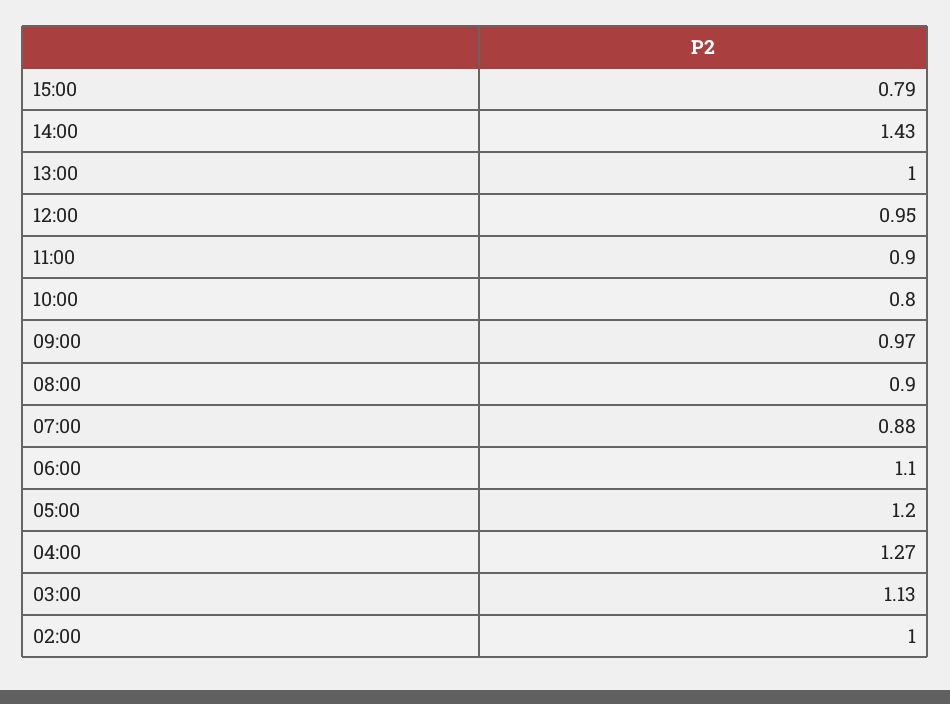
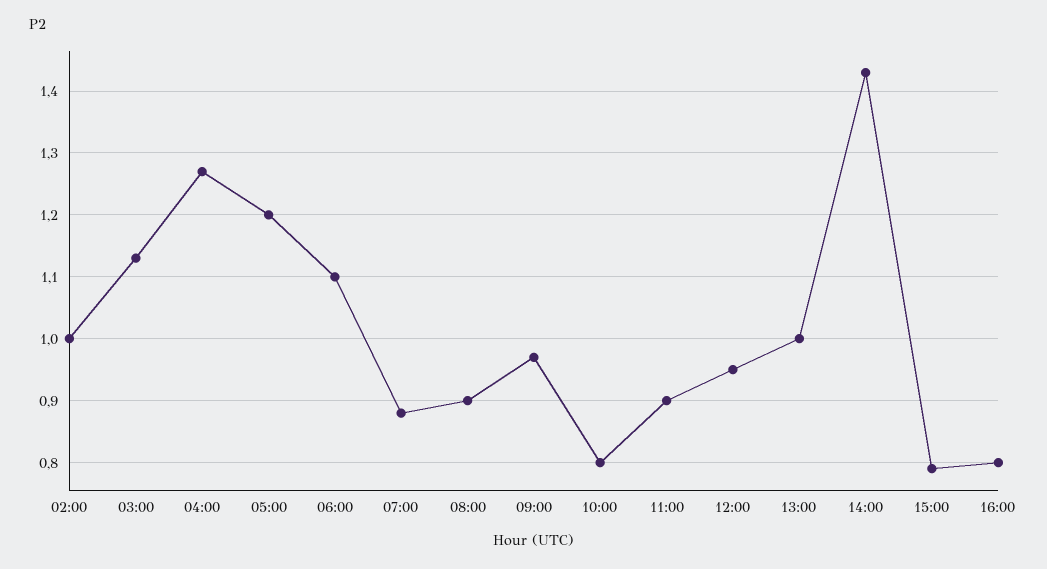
16:00: none -> 0.8

